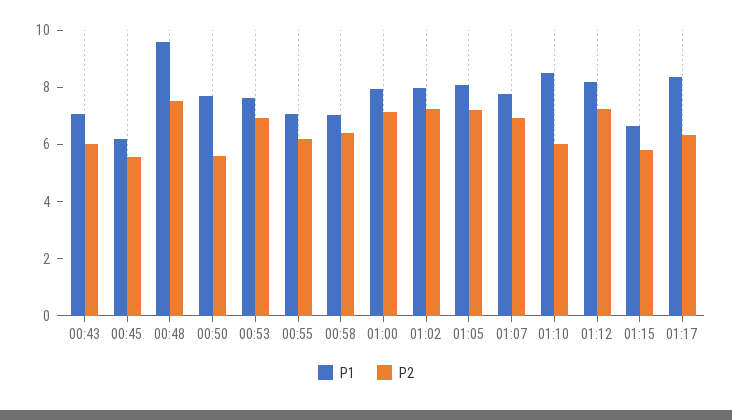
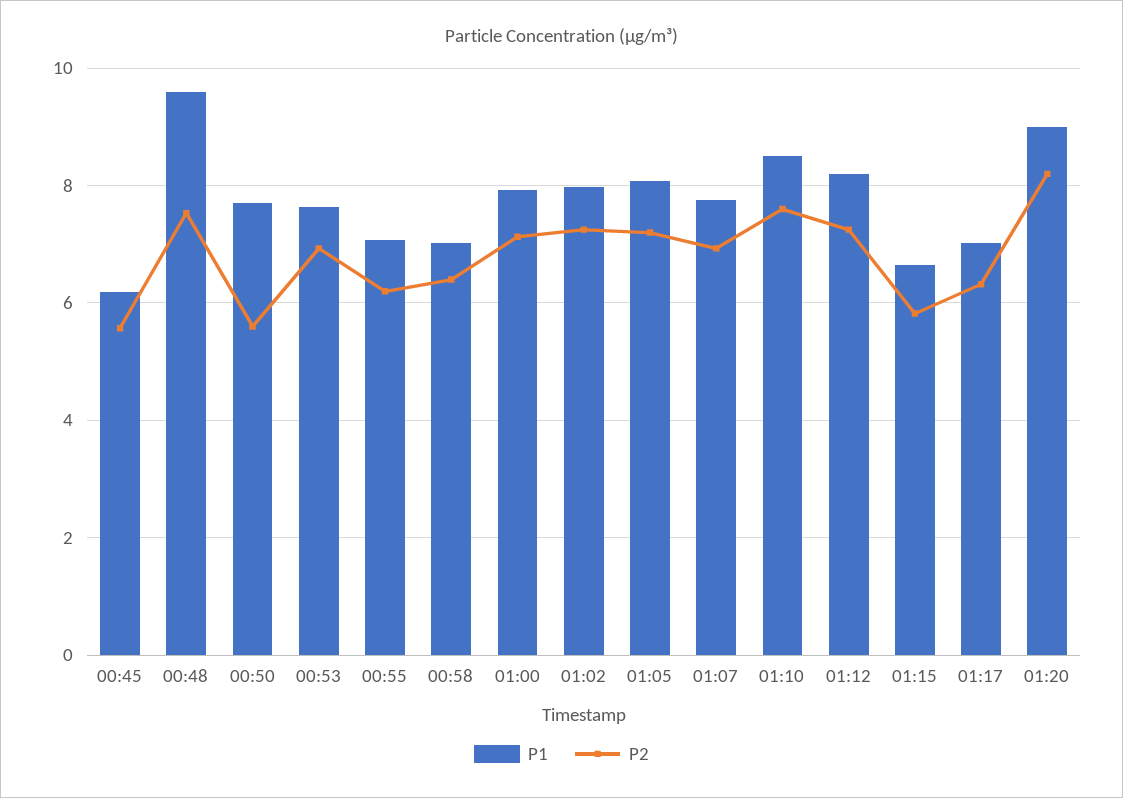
P1, 00:43: 7 -> none
P2, 00:43: 6 -> none
P2, 01:10: 6 -> 7.6
P1, 01:17: 8.5 -> 7
P1, 01:20: none -> 9
P2, 01:20: none -> 8.2

